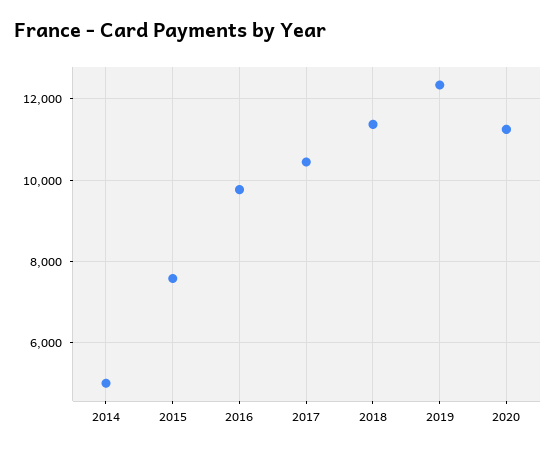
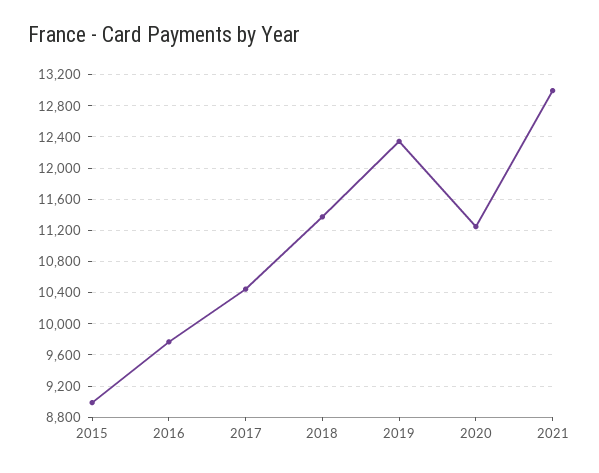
2014: 5000 -> none
2015: 7600 -> 9000
2021: none -> 13000

